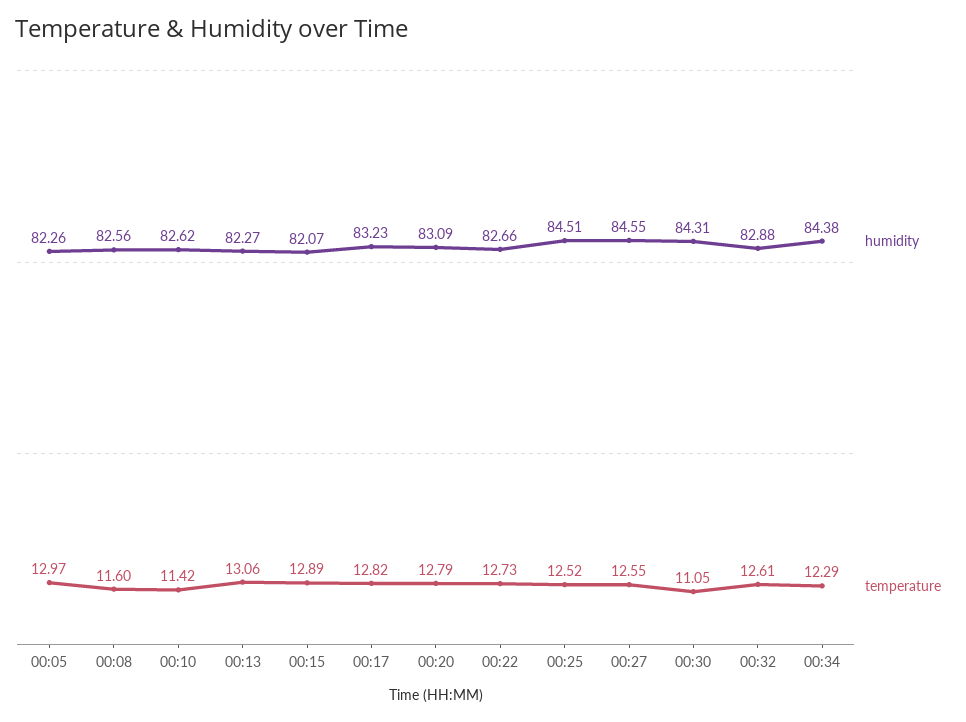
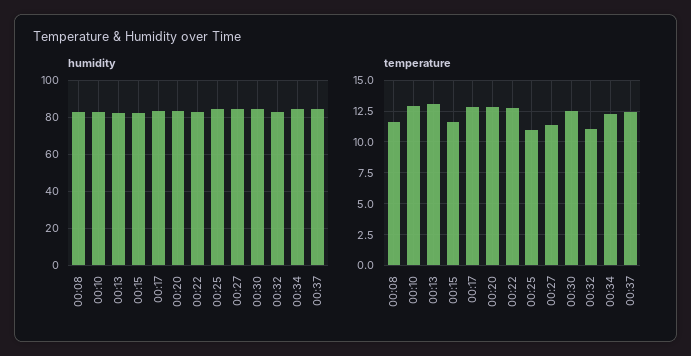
humidity, 00:05: 82.26 -> none
temperature, 00:05: 12.97 -> none
temperature, 00:10: 11.42 -> 13
temperature, 00:15: 12.89 -> 11.5
temperature, 00:25: 12.52 -> 11
temperature, 00:27: 12.55 -> 11.5
temperature, 00:30: 11.05 -> 12.5
temperature, 00:32: 12.61 -> 11
humidity, 00:37: none -> 85
temperature, 00:37: none -> 12.5

